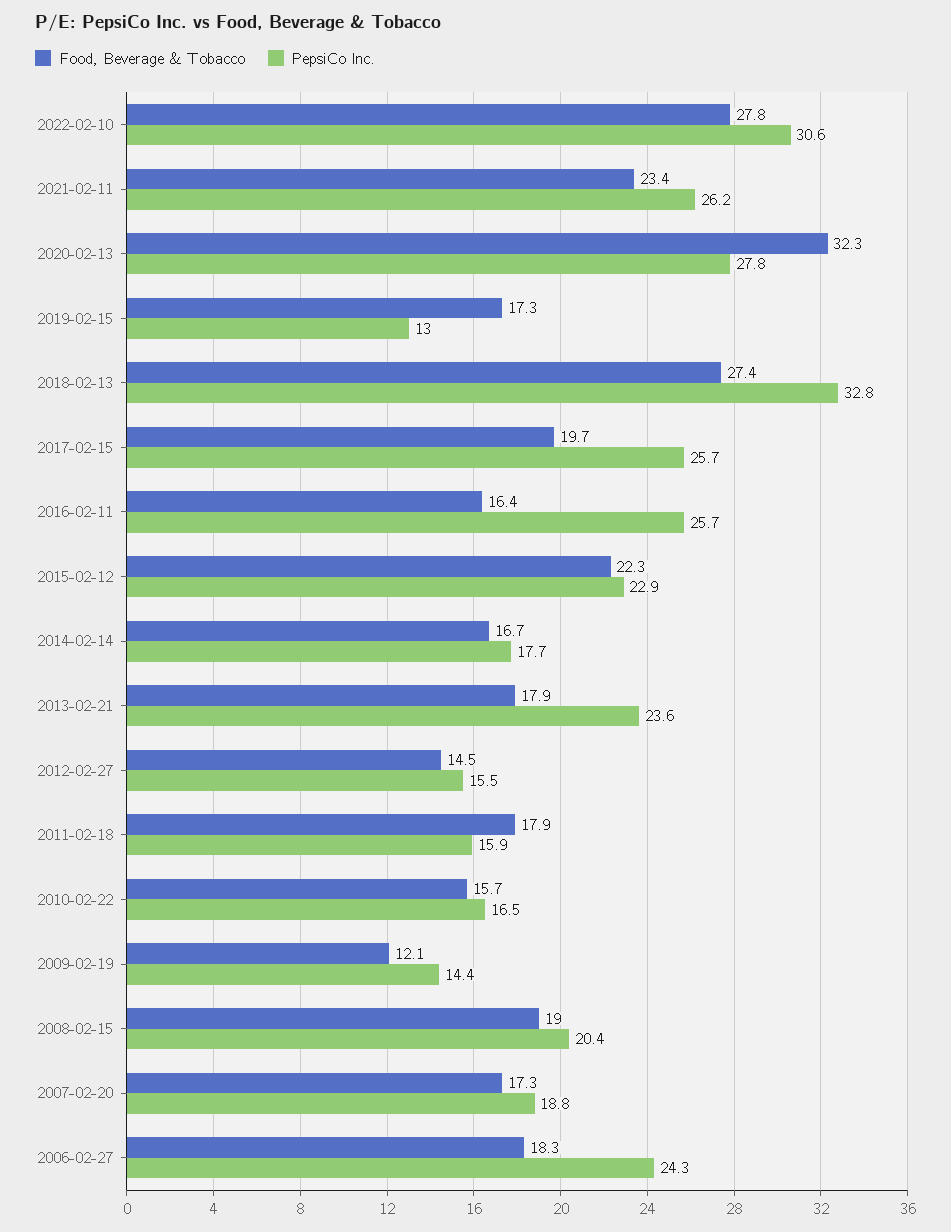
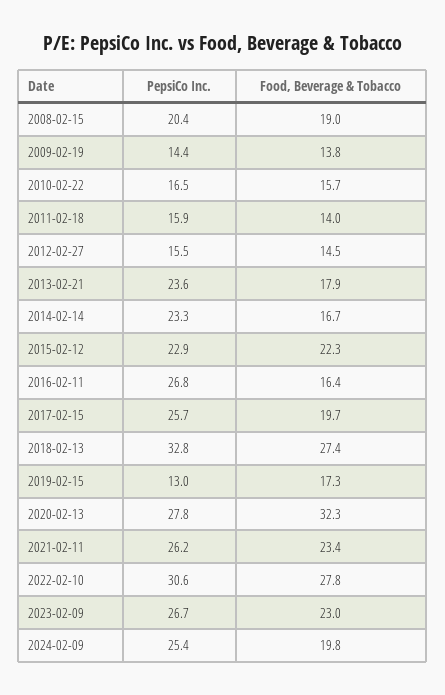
PepsiCo Inc., 2016-02-11: 25.7 -> 26.8
PepsiCo Inc., 2014-02-14: 17.7 -> 23.3
Food, Beverage & Tobacco, 2011-02-18: 17.9 -> 14
Food, Beverage & Tobacco, 2009-02-19: 12.1 -> 13.8
Food, Beverage & Tobacco, 2007-02-20: 17.3 -> none
PepsiCo Inc., 2007-02-20: 18.8 -> none
Food, Beverage & Tobacco, 2006-02-27: 18.3 -> none
PepsiCo Inc., 2006-02-27: 24.3 -> none
PepsiCo Inc., 2023-02-09: none -> 26.7
Food, Beverage & Tobacco, 2023-02-09: none -> 23
PepsiCo Inc., 2024-02-09: none -> 25.4
Food, Beverage & Tobacco, 2024-02-09: none -> 19.8

